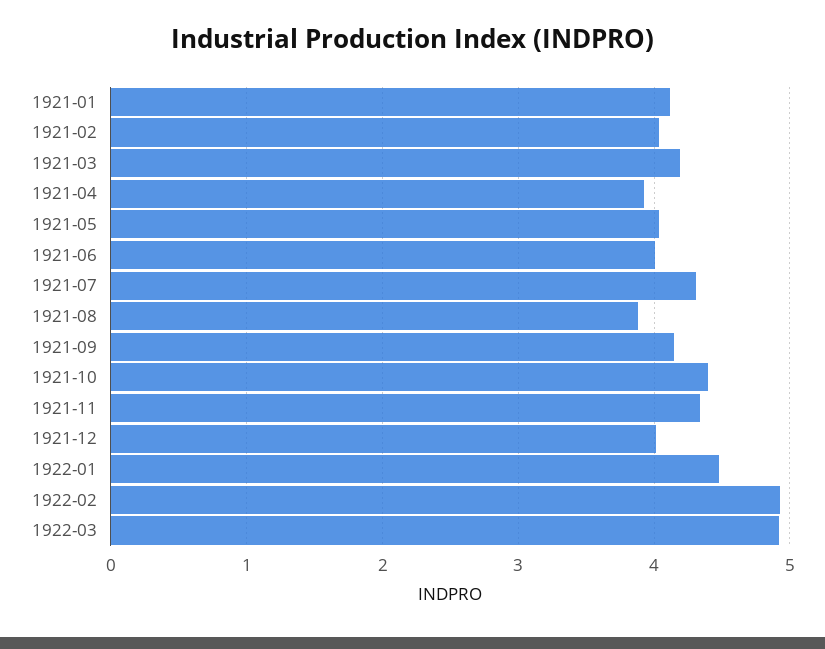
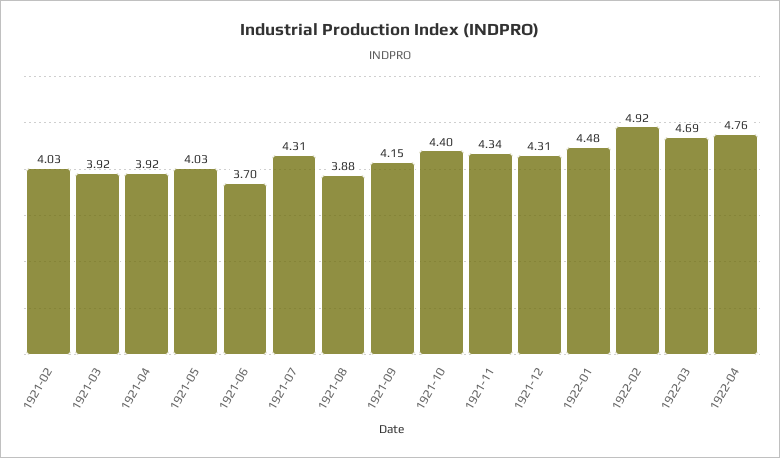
1921-01: 4.1 -> none
1921-03: 4.2 -> 3.92
1921-06: 4 -> 3.7
1921-12: 4 -> 4.31
1922-03: 4.9 -> 4.69
1922-04: none -> 4.76

